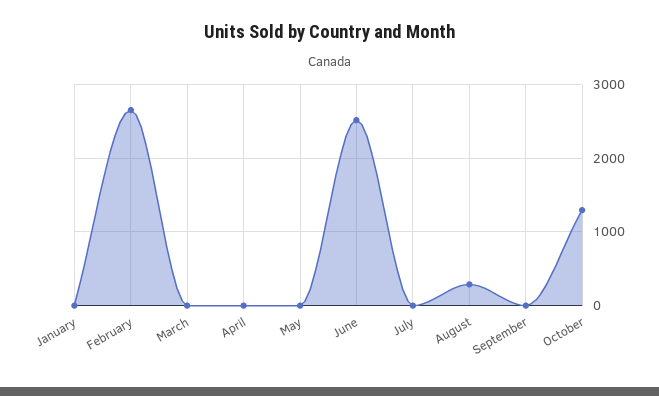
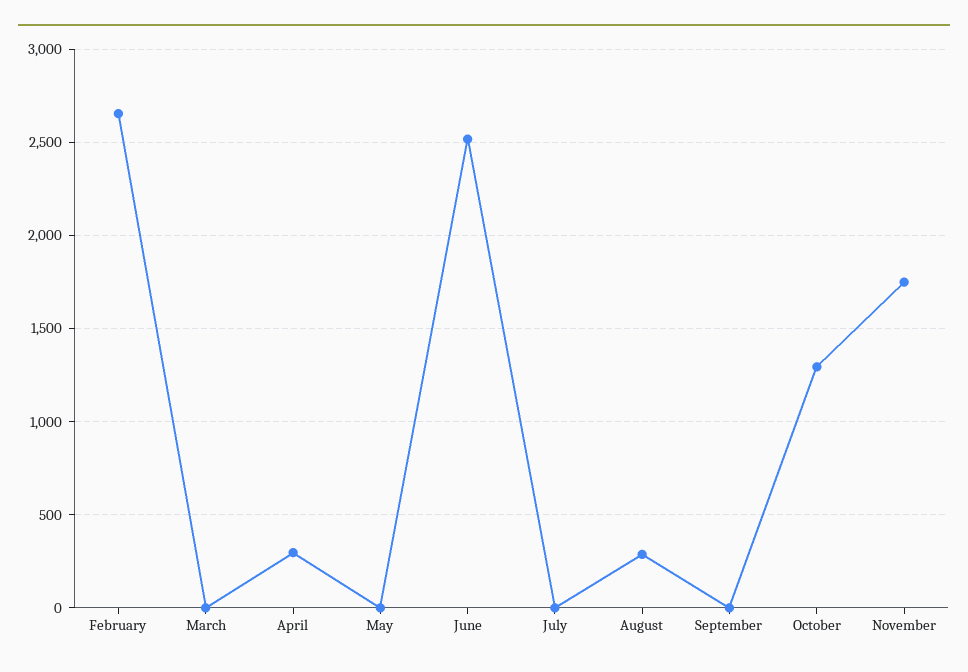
January: 0 -> none
April: 0 -> 300
November: none -> 1750

